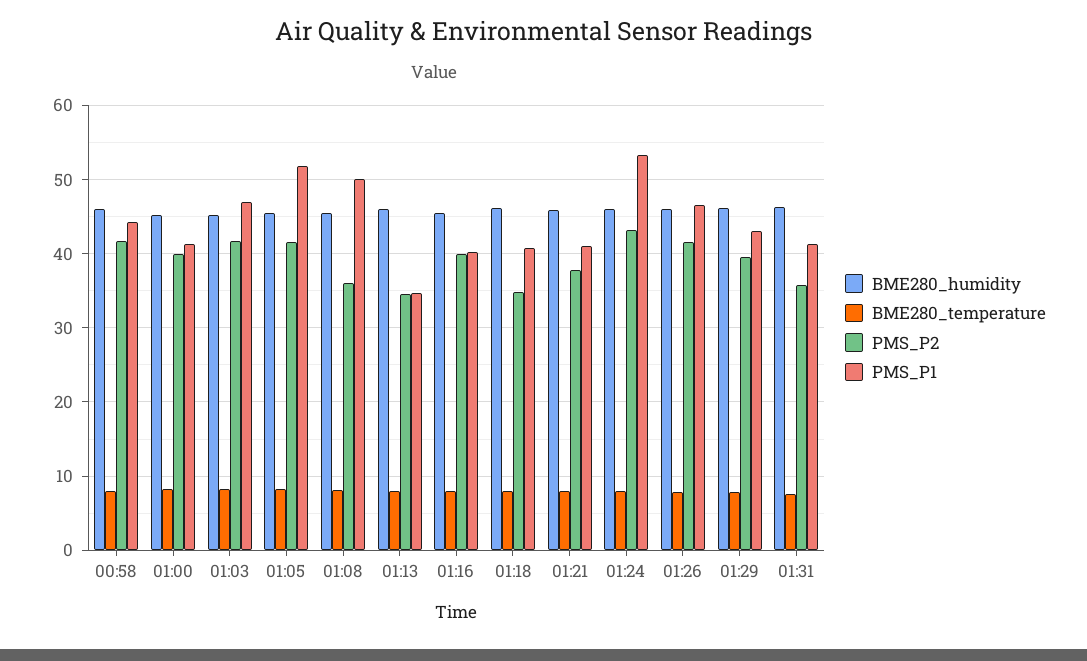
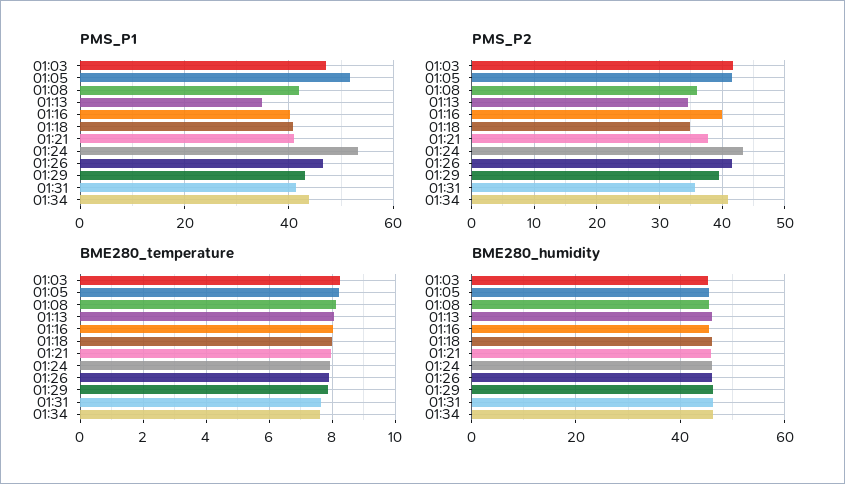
BME280_humidity, 00:58: 46 -> none
BME280_temperature, 00:58: 8 -> none
PMS_P2, 00:58: 42 -> none
PMS_P1, 00:58: 44 -> none
BME280_humidity, 01:00: 45 -> none
BME280_temperature, 01:00: 8 -> none
PMS_P2, 01:00: 40 -> none
PMS_P1, 01:00: 41 -> none
PMS_P1, 01:08: 50 -> 42
PMS_P1, 01:34: none -> 44
PMS_P2, 01:34: none -> 41
BME280_temperature, 01:34: none -> 7.6
BME280_humidity, 01:34: none -> 46

